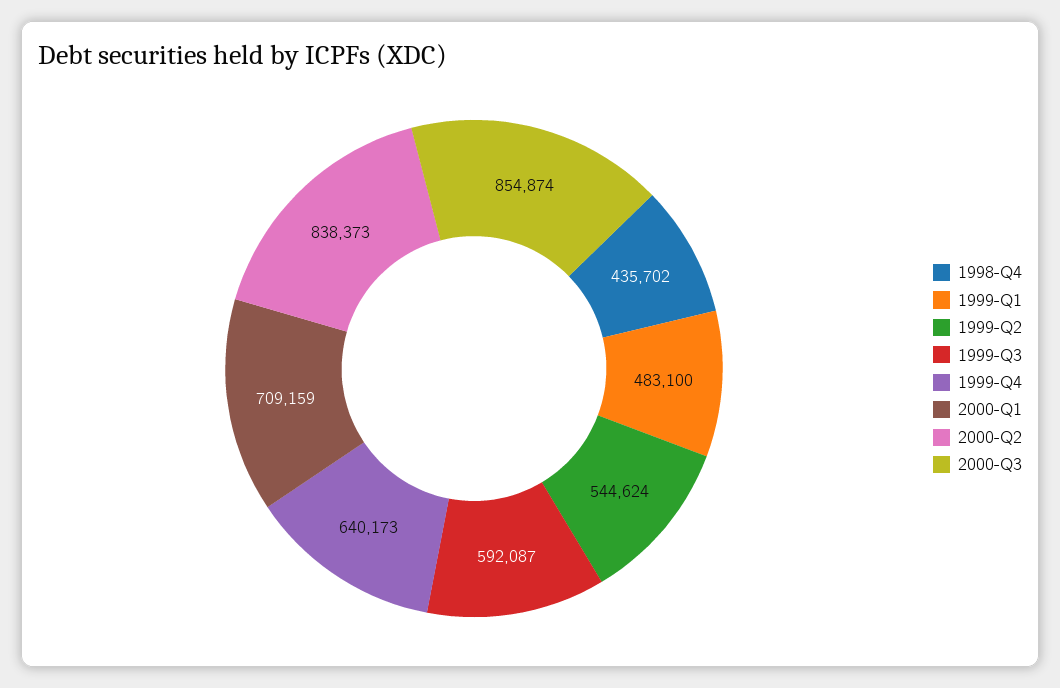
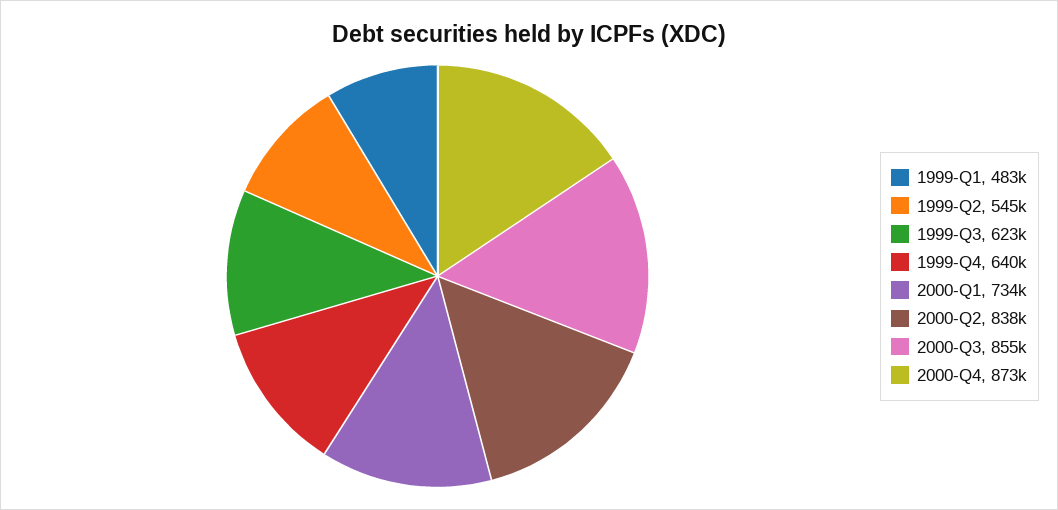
1998-Q4: 435702 -> none
1999-Q3: 592087 -> 623000
2000-Q1: 709159 -> 734000
2000-Q4: none -> 873000

